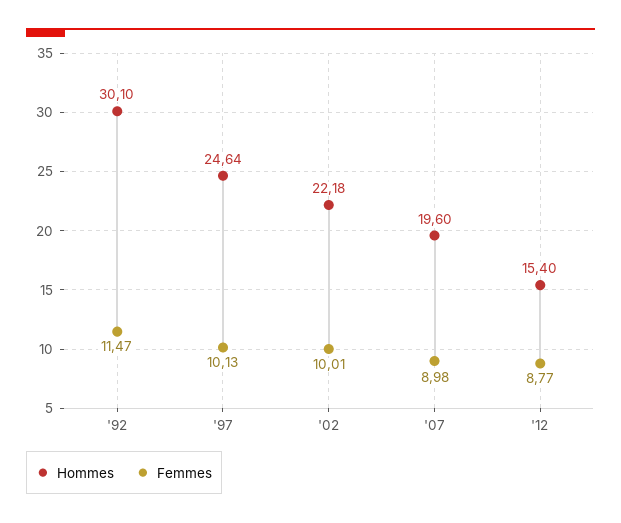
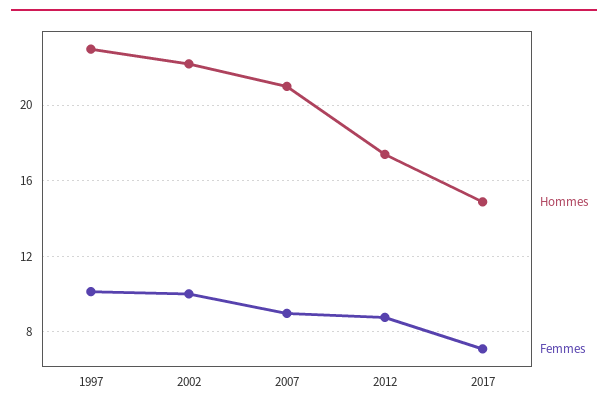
Hommes, '92: 30.1 -> none
Femmes, '92: 11.47 -> none
Hommes, '97: 24.64 -> 23
Hommes, '07: 19.6 -> 21
Hommes, '12: 15.4 -> 17.5
Hommes, 2017: none -> 15
Femmes, 2017: none -> 7

